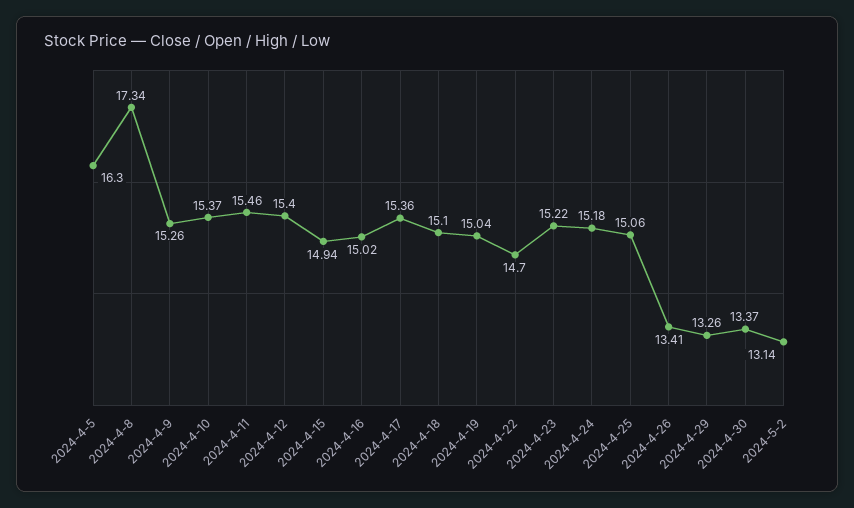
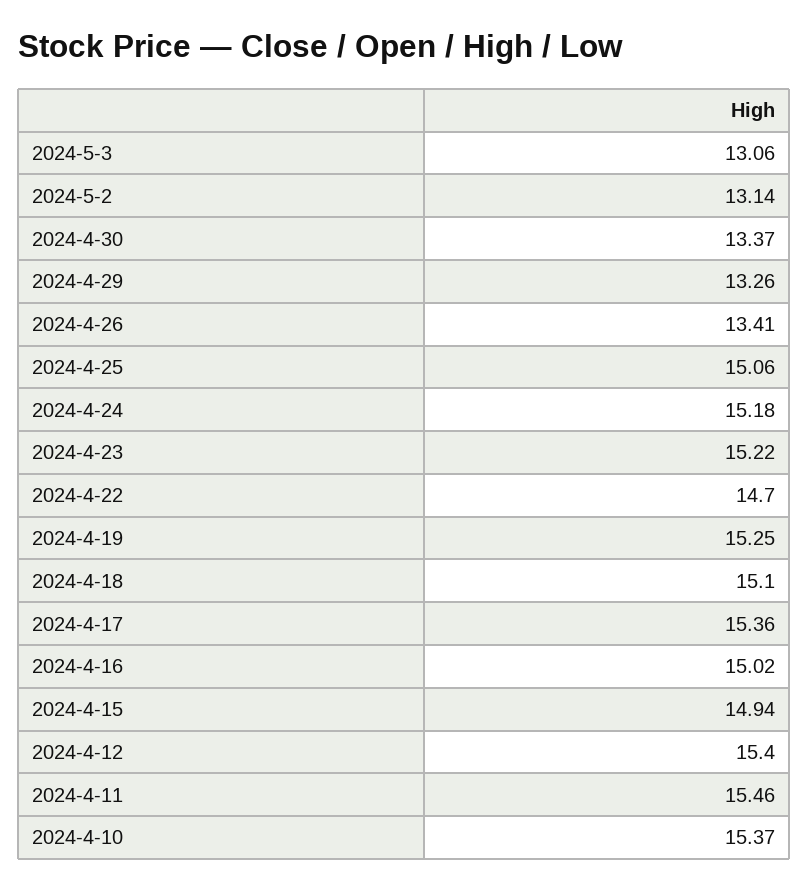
2024-4-5: 16.3 -> none
2024-4-8: 17.34 -> none
2024-4-9: 15.26 -> none
2024-4-19: 15.04 -> 15.25
2024-5-3: none -> 13.06

